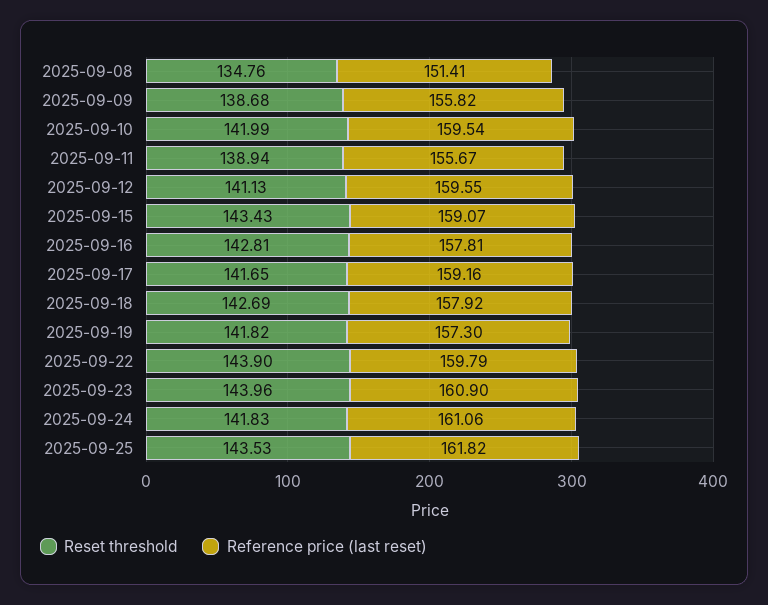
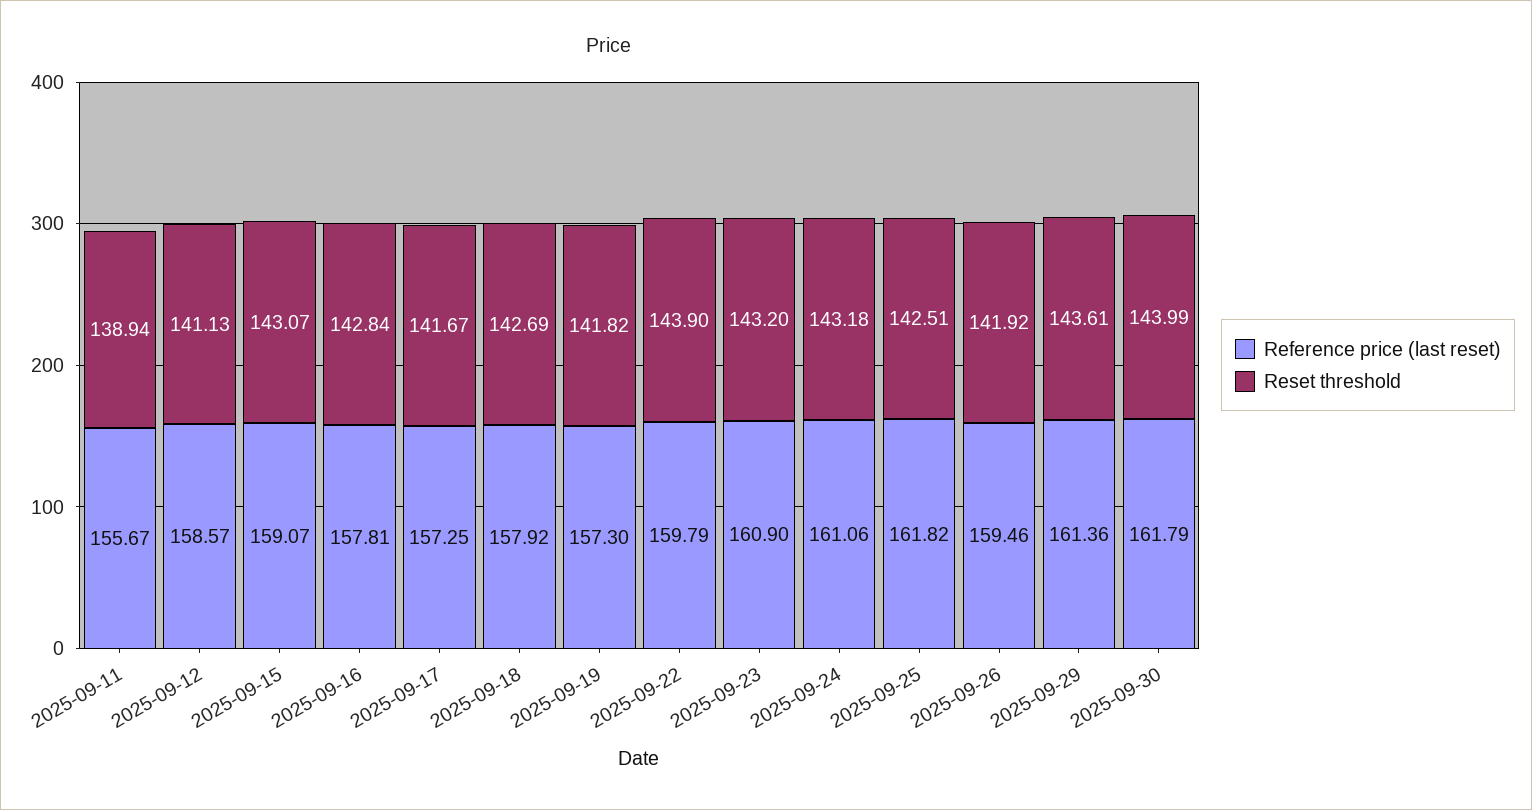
Reset threshold, 2025-09-08: 134.76 -> none
Reference price (last reset), 2025-09-08: 151.41 -> none
Reset threshold, 2025-09-09: 138.68 -> none
Reference price (last reset), 2025-09-09: 155.82 -> none
Reset threshold, 2025-09-10: 141.99 -> none
Reference price (last reset), 2025-09-10: 159.54 -> none
Reference price (last reset), 2025-09-12: 159.55 -> 158.57
Reset threshold, 2025-09-15: 143.43 -> 143.07
Reset threshold, 2025-09-16: 142.81 -> 142.84
Reset threshold, 2025-09-17: 141.65 -> 141.67
Reference price (last reset), 2025-09-17: 159.16 -> 157.25
Reset threshold, 2025-09-23: 143.96 -> 143.2
Reset threshold, 2025-09-24: 141.83 -> 143.18
Reset threshold, 2025-09-25: 143.53 -> 142.51
Reference price (last reset), 2025-09-26: none -> 159.46
Reset threshold, 2025-09-26: none -> 141.92
Reference price (last reset), 2025-09-29: none -> 161.36
Reset threshold, 2025-09-29: none -> 143.61
Reference price (last reset), 2025-09-30: none -> 161.79
Reset threshold, 2025-09-30: none -> 143.99

